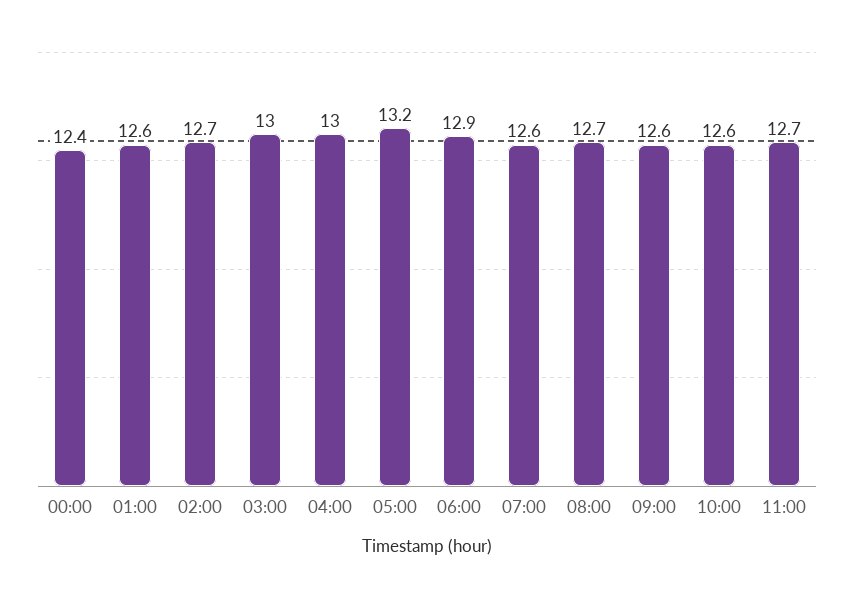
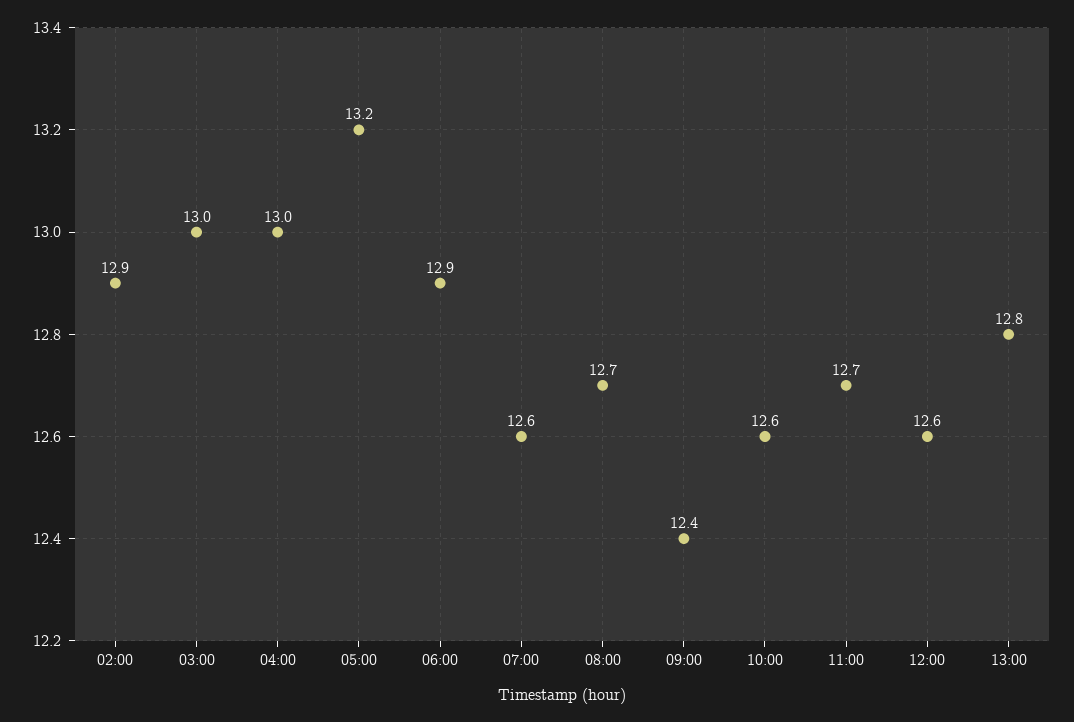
00:00: 12.4 -> none
01:00: 12.6 -> none
02:00: 12.7 -> 12.9
09:00: 12.6 -> 12.4
12:00: none -> 12.6
13:00: none -> 12.8

